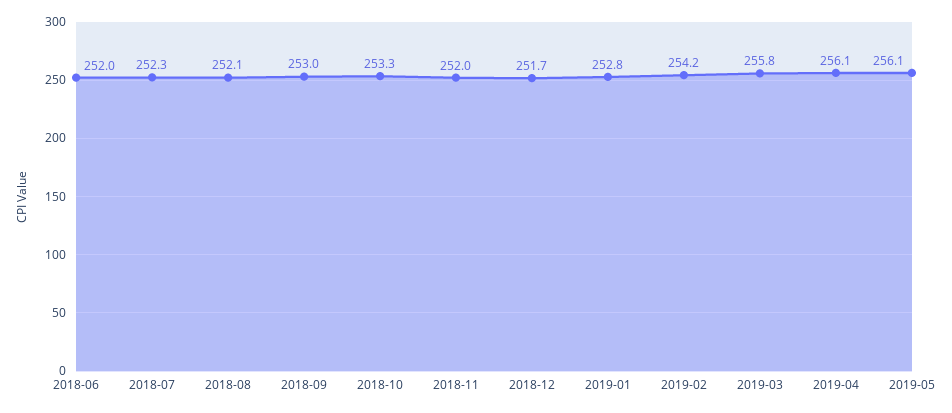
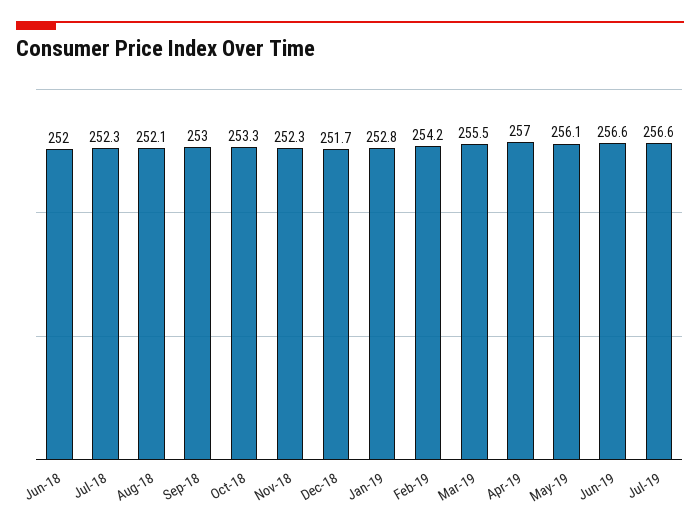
2018-11: 252 -> 252.3
2019-03: 255.8 -> 255.5
2019-04: 256.1 -> 257
Jun-19: none -> 256.6
Jul-19: none -> 256.6

